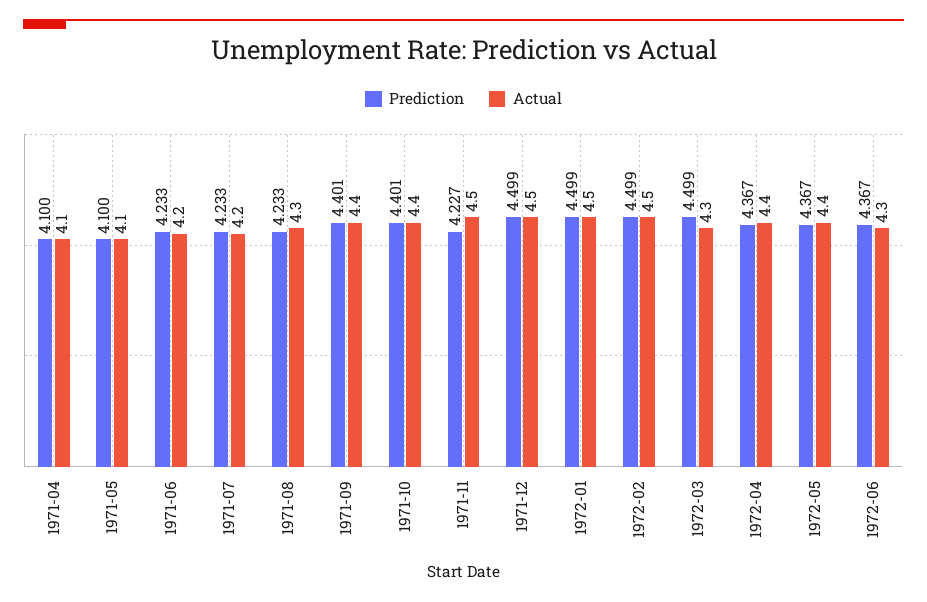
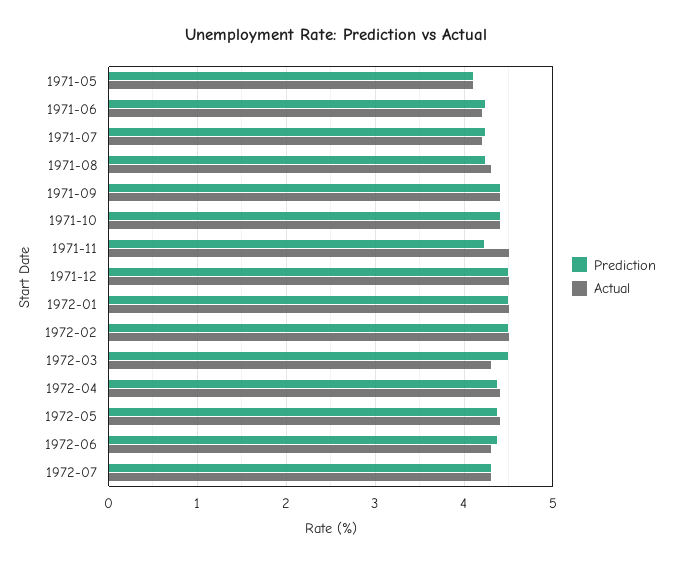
Prediction, 1971-04: 4.1 -> none
Actual, 1971-04: 4.1 -> none
Prediction, 1972-07: none -> 4.3
Actual, 1972-07: none -> 4.3

